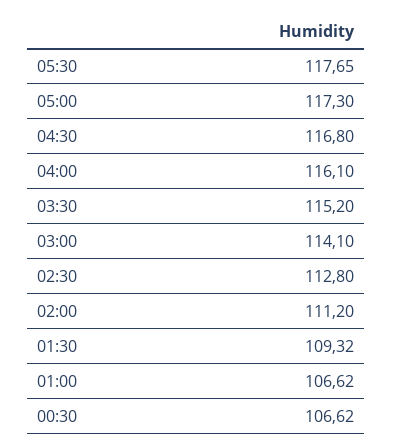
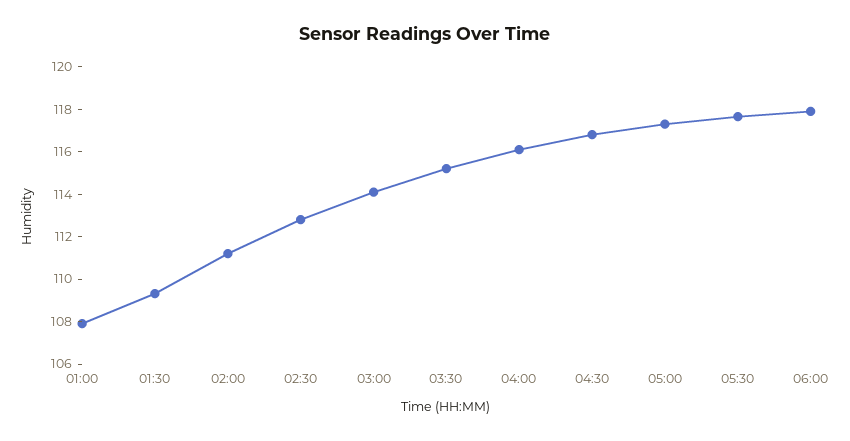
01:00: 106.62 -> 108
00:30: 106.62 -> none
06:00: none -> 118

